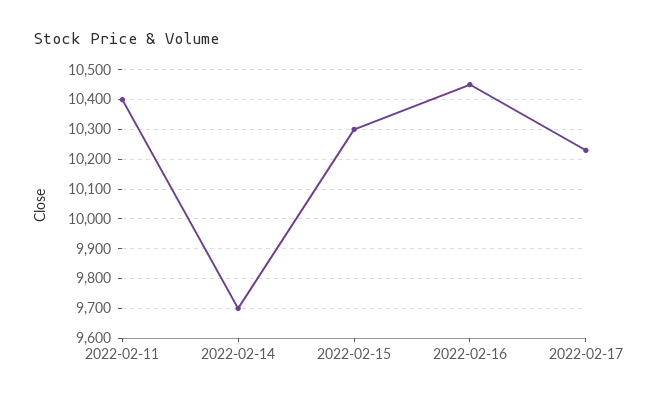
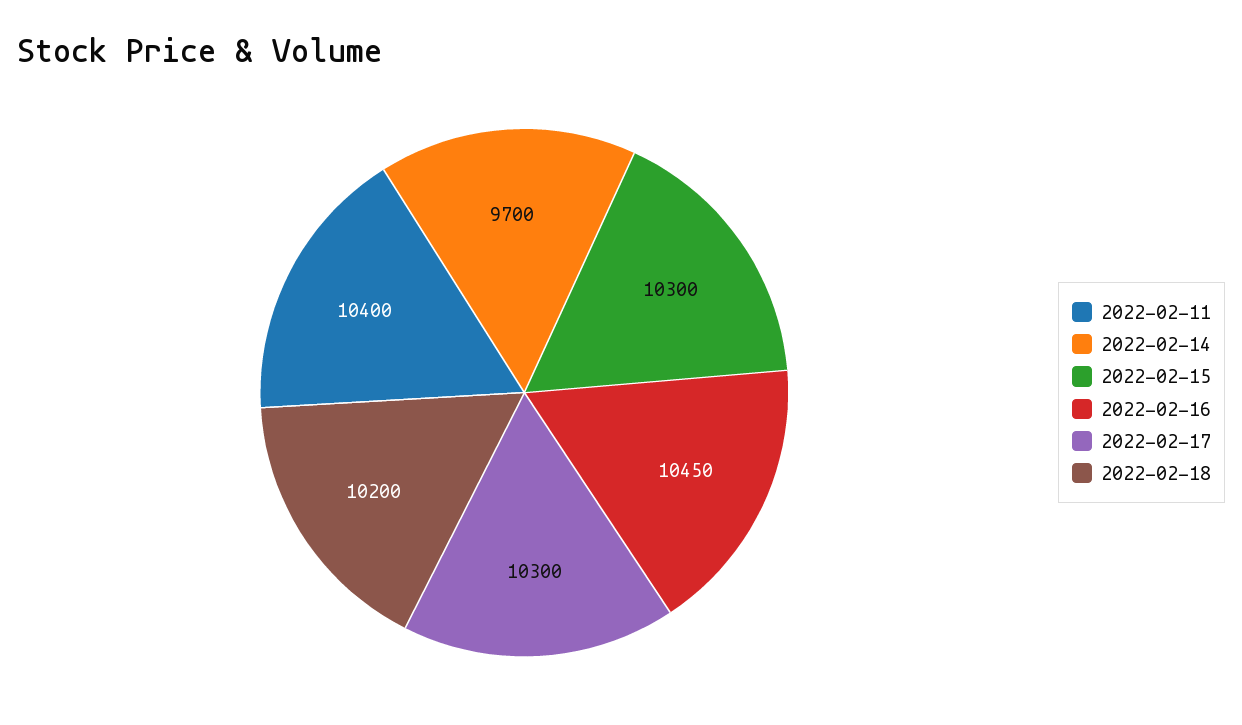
2022-02-17: 10225 -> 10300
2022-02-18: none -> 10200

